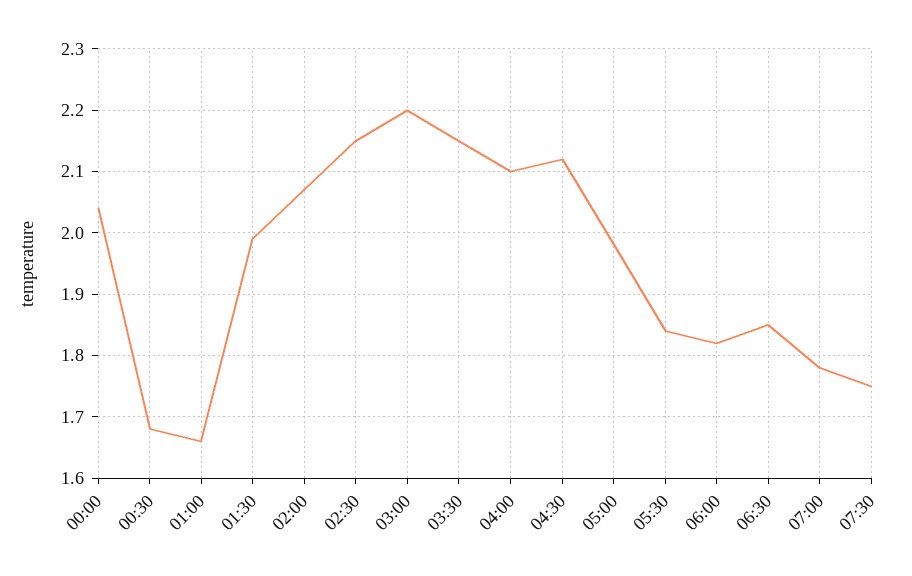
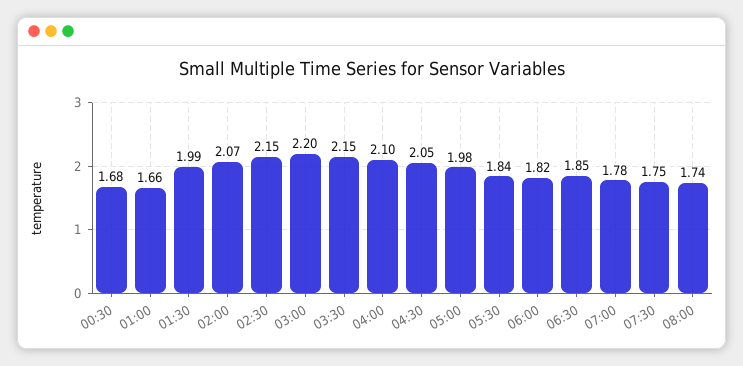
00:00: 2.04 -> none
04:30: 2.12 -> 2.05
08:00: none -> 1.74

